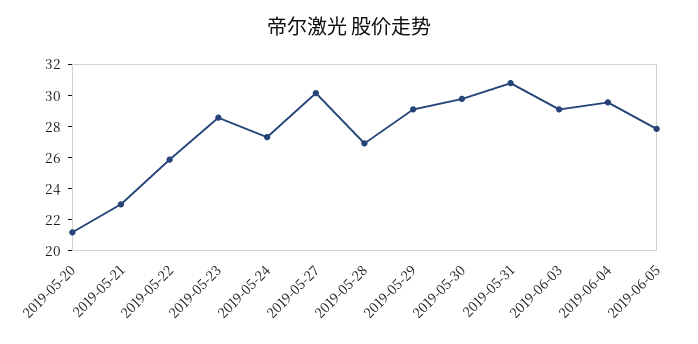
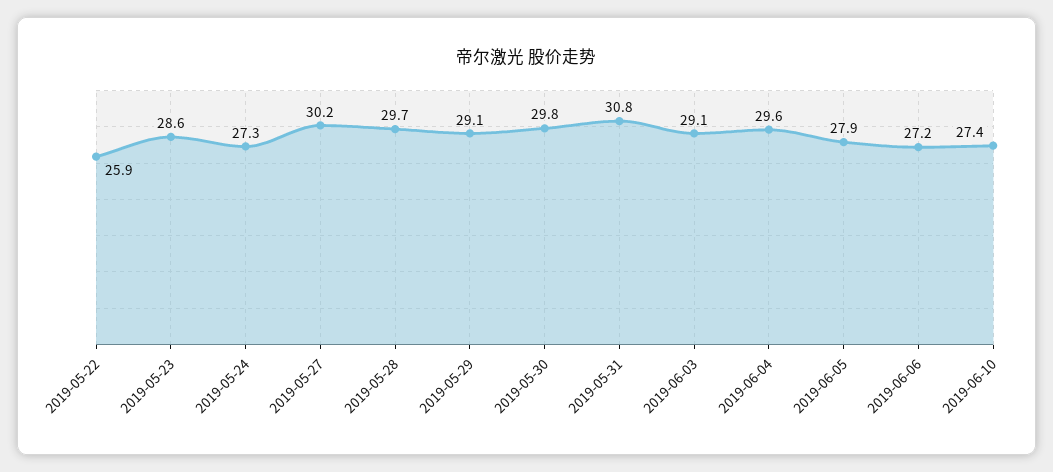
2019-05-20: 21 -> none
2019-05-21: 23 -> none
2019-05-28: 27 -> 29.7
2019-06-06: none -> 27.2
2019-06-10: none -> 27.4

